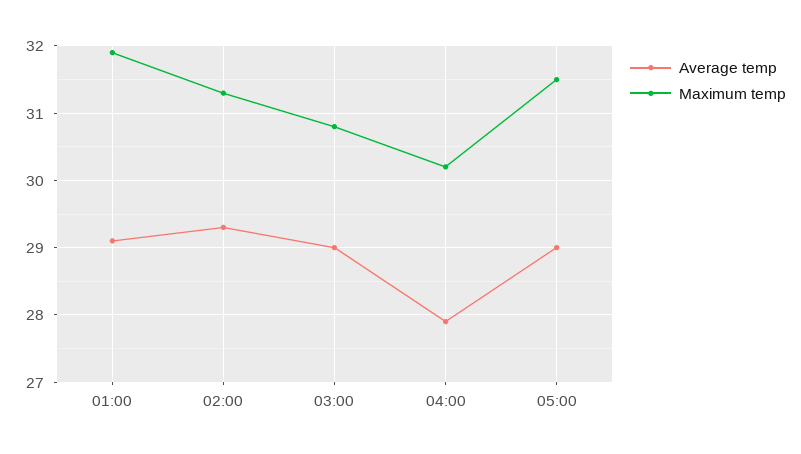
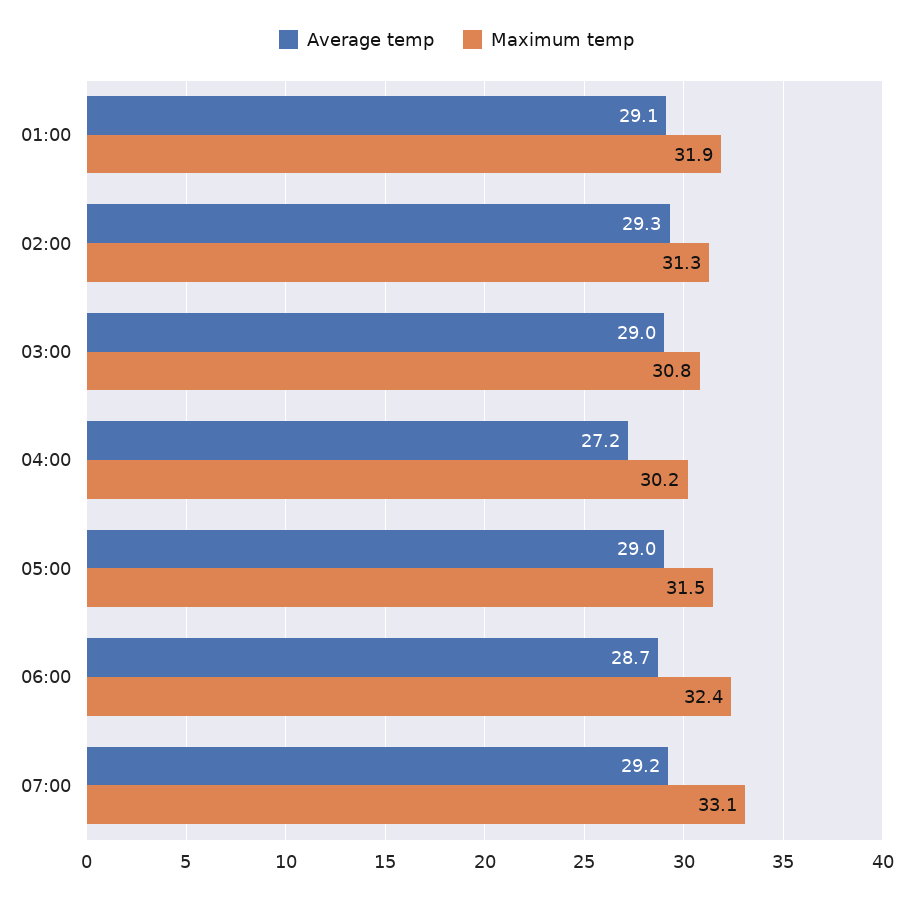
Average temp, 04:00: 27.9 -> 27.2
Average temp, 06:00: none -> 28.7
Maximum temp, 06:00: none -> 32.4
Average temp, 07:00: none -> 29.2
Maximum temp, 07:00: none -> 33.1

